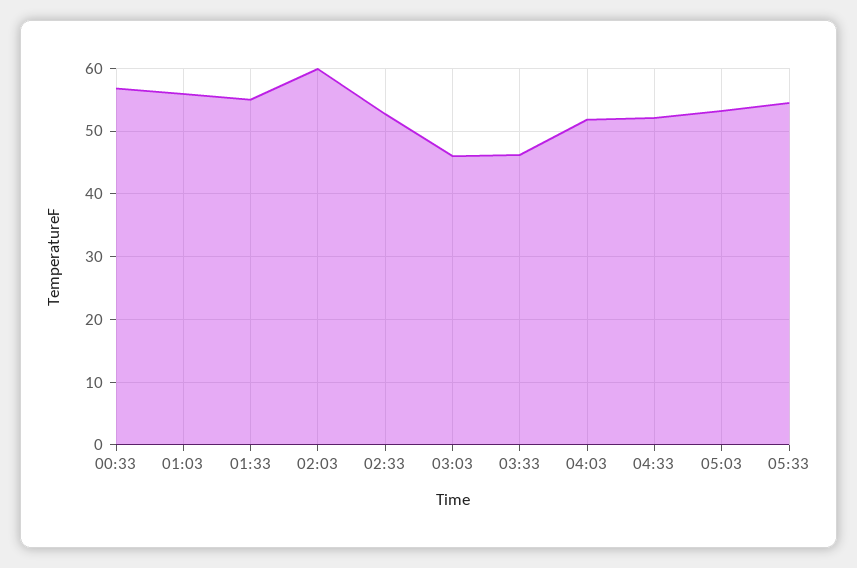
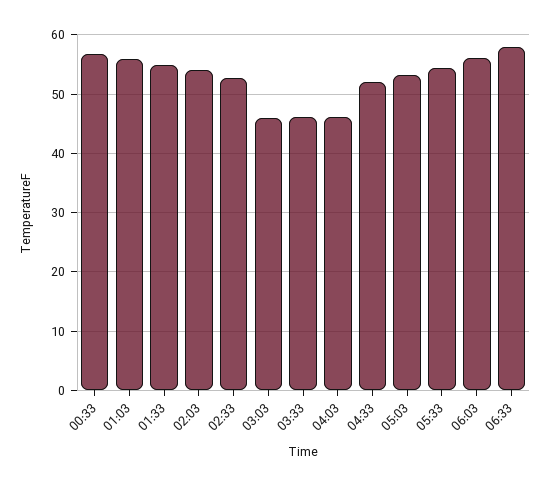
02:03: 60 -> 54
04:03: 52 -> 46
06:03: none -> 56
06:33: none -> 58

